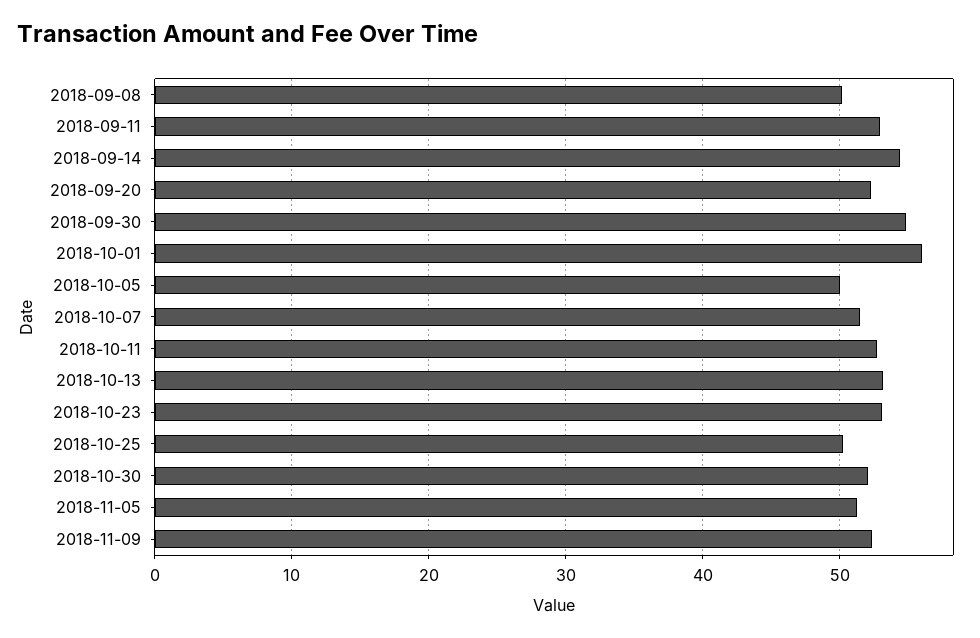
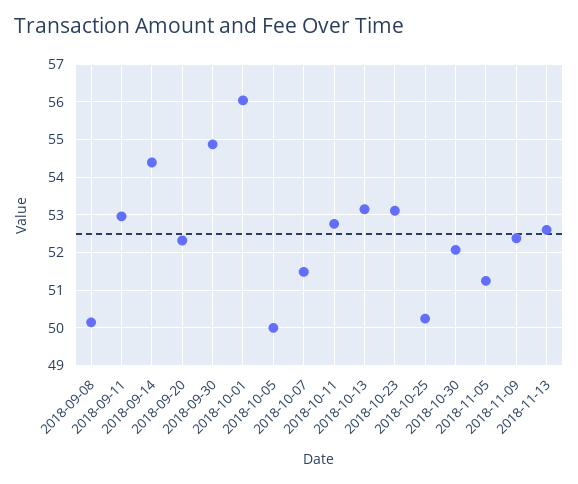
2018-11-13: none -> 52.6

